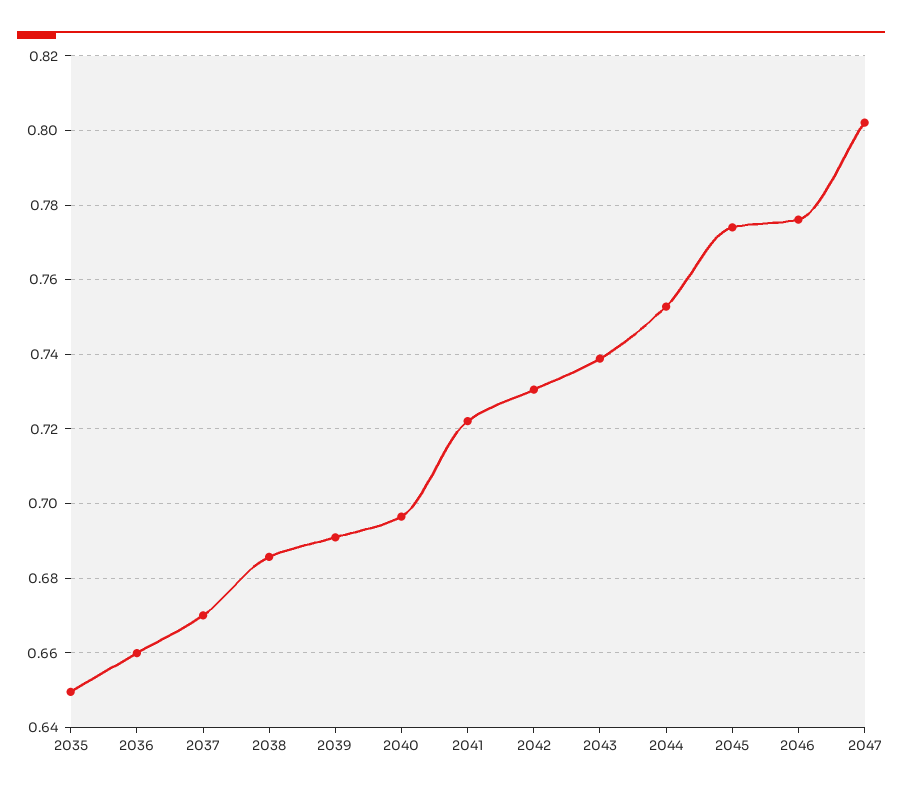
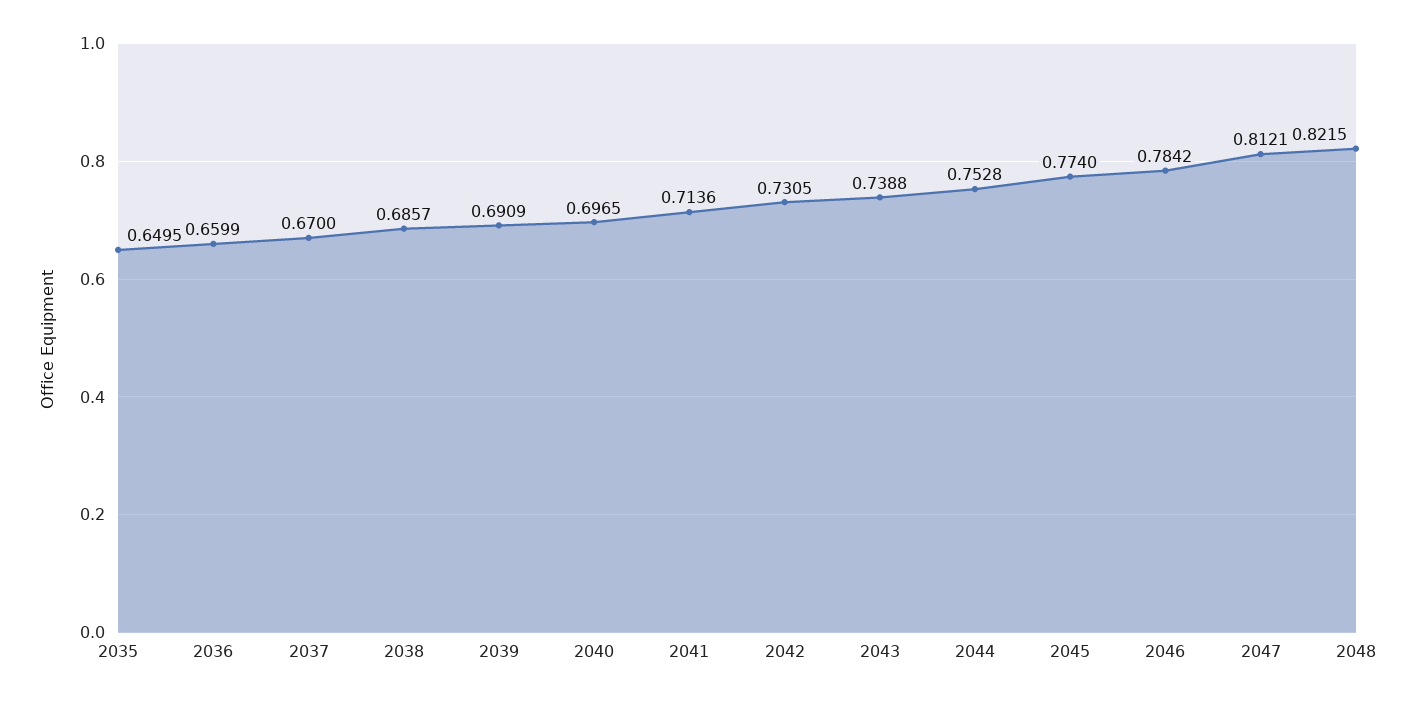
2041: 0.722 -> 0.7136
2046: 0.776 -> 0.7842
2047: 0.802 -> 0.8121
2048: none -> 0.8215

